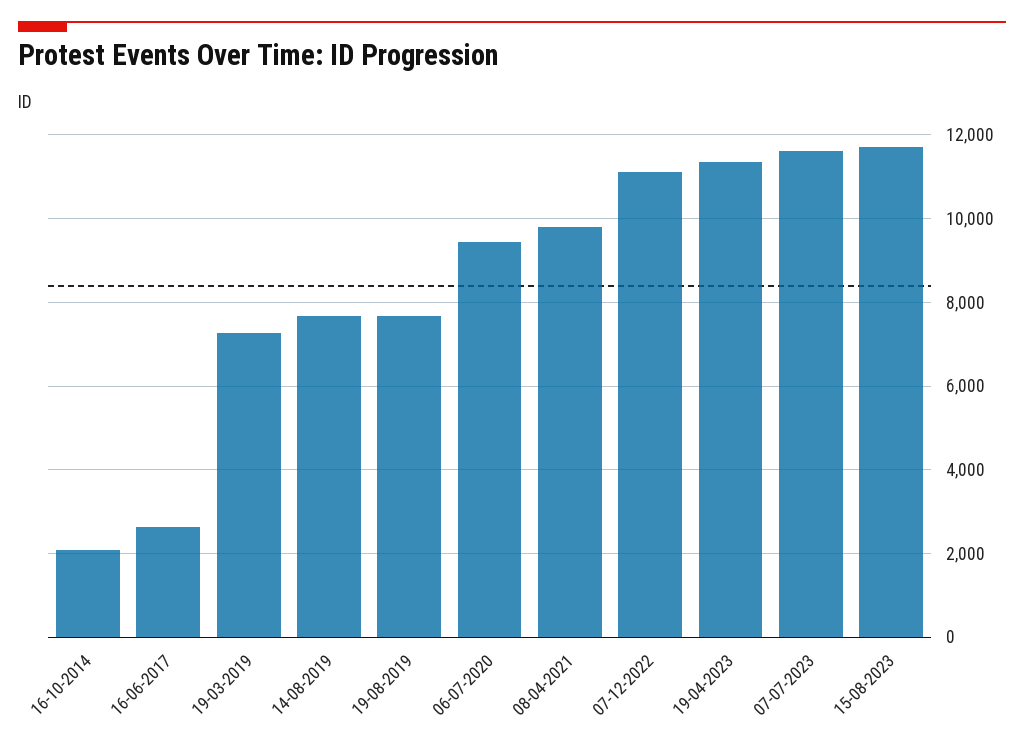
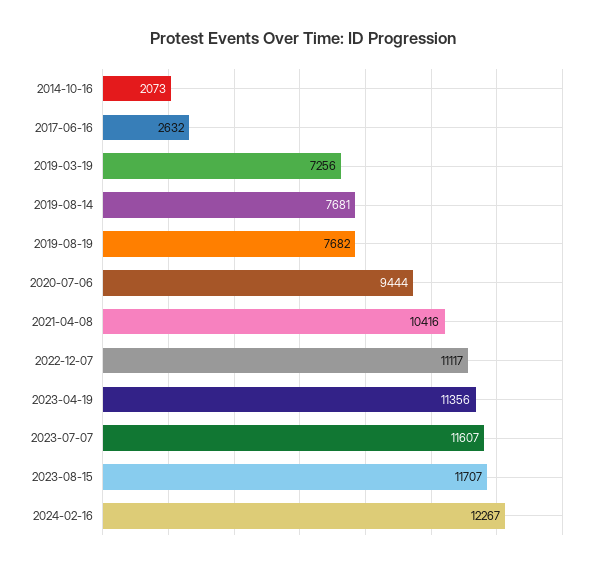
08-04-2021: 9800 -> 10416
2024-02-16: none -> 12267

